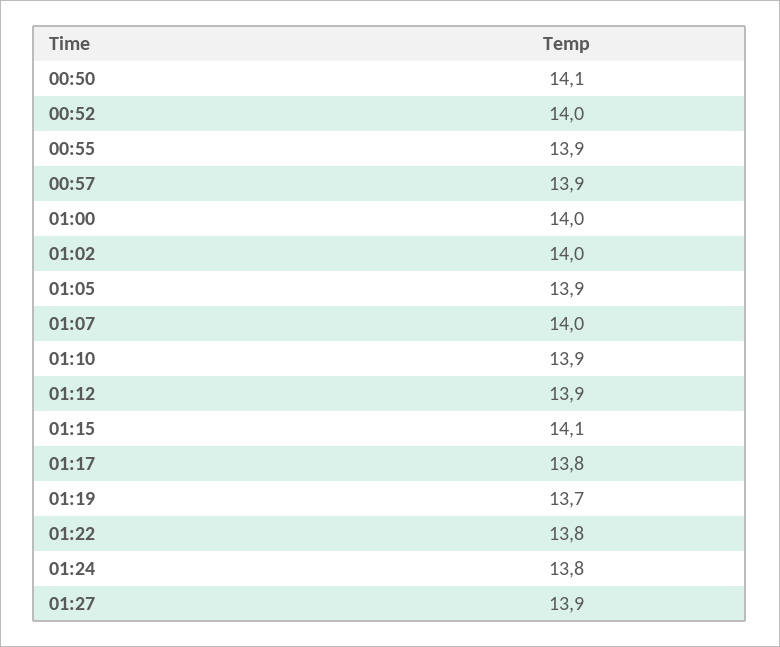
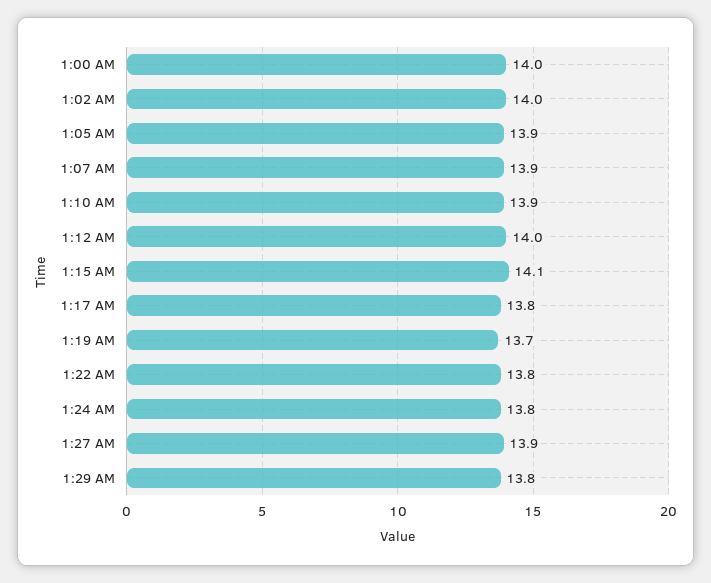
00:50: 14.1 -> none
00:52: 14 -> none
00:55: 13.9 -> none
00:57: 13.9 -> none
01:07: 14 -> 13.9
01:12: 13.9 -> 14
1:29 AM: none -> 13.8

